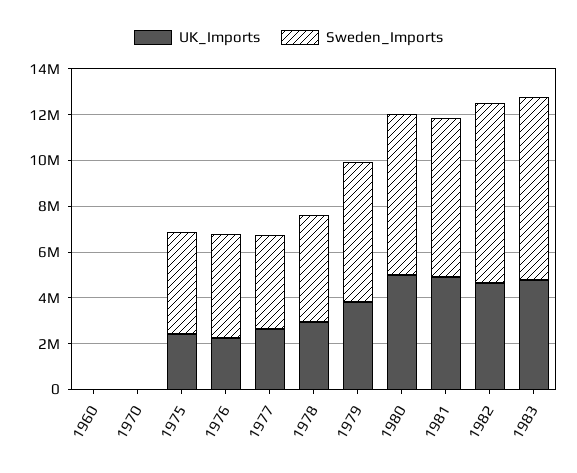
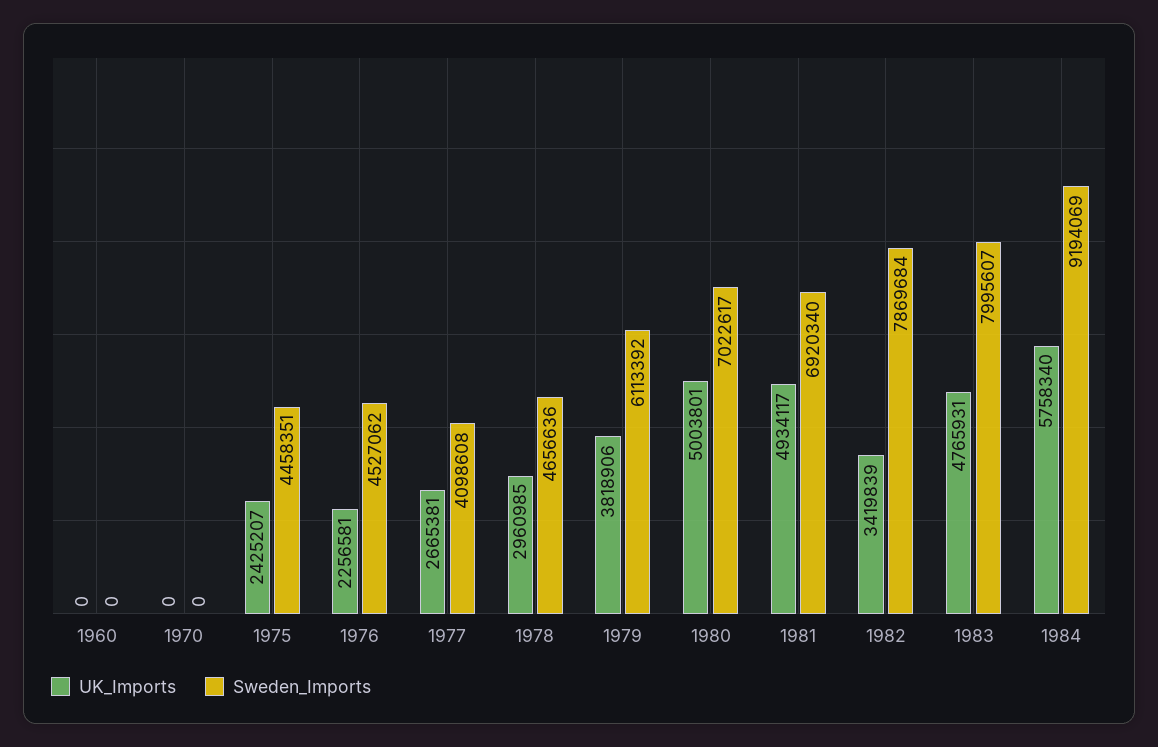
UK_Imports, 1982: 4500000 -> 3419839
UK_Imports, 1984: none -> 5758340
Sweden_Imports, 1984: none -> 9194069

